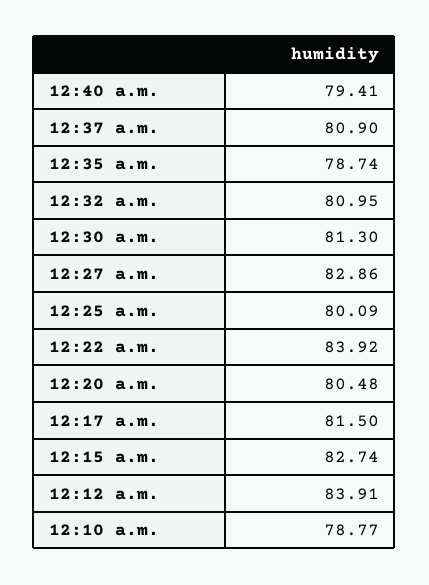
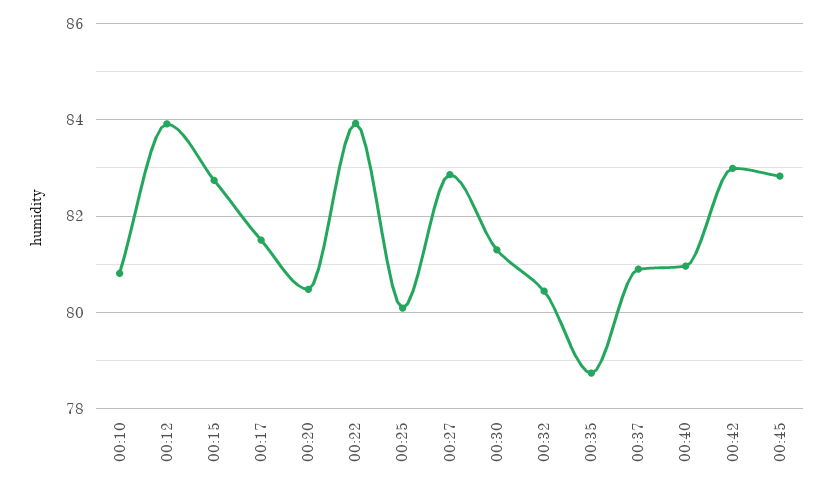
12:40 a.m.: 79.41 -> 81
12:32 a.m.: 80.95 -> 80.4
12:10 a.m.: 78.77 -> 80.8
00:42: none -> 83
00:45: none -> 82.8

